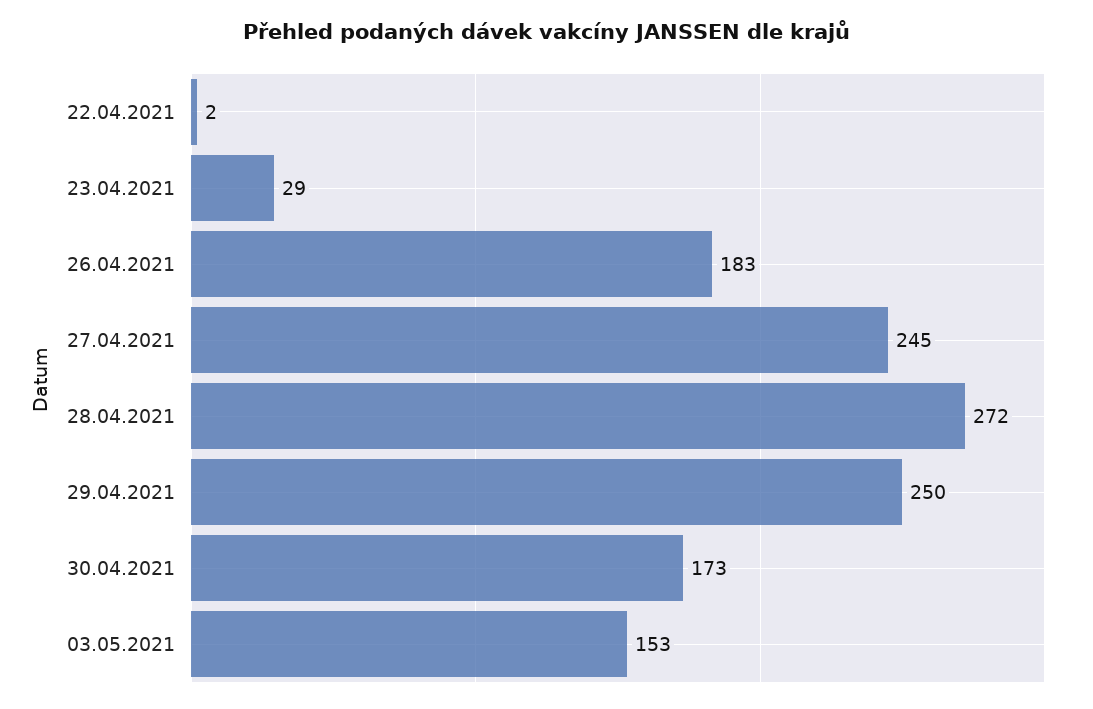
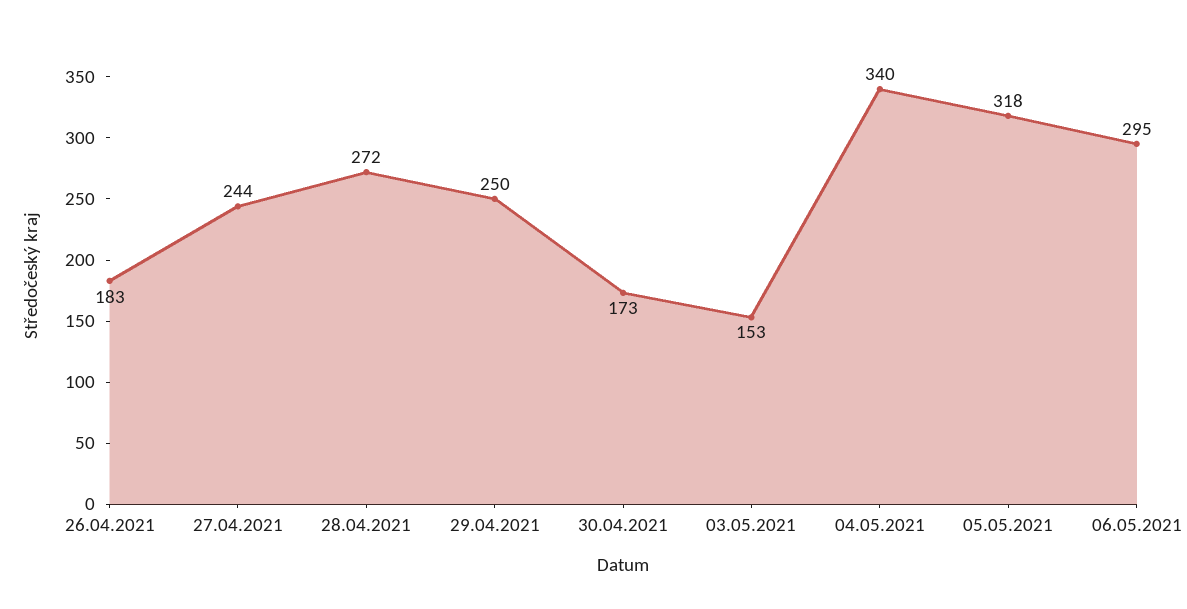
22.04.2021: 2 -> none
23.04.2021: 29 -> none
27.04.2021: 245 -> 244
04.05.2021: none -> 340
05.05.2021: none -> 318
06.05.2021: none -> 295

